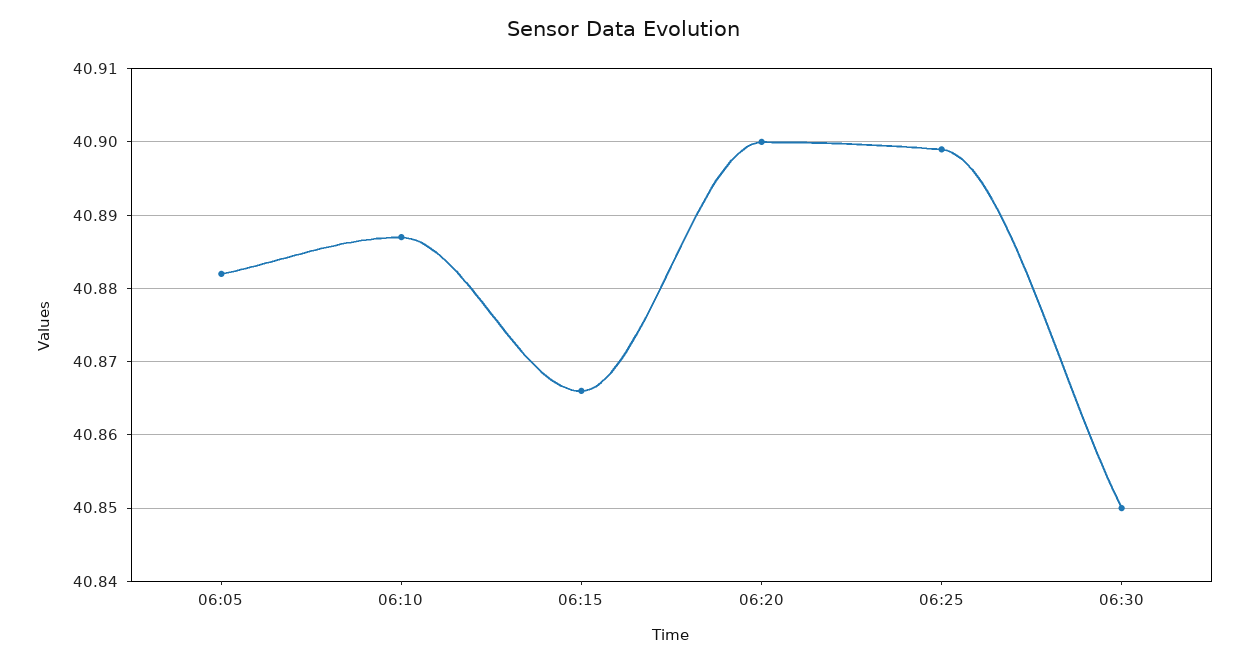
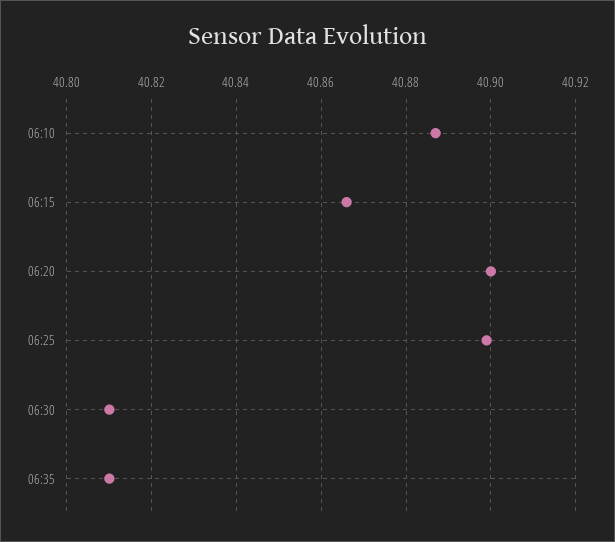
06:05: 40.882 -> none
06:30: 40.85 -> 40.81
06:35: none -> 40.81

